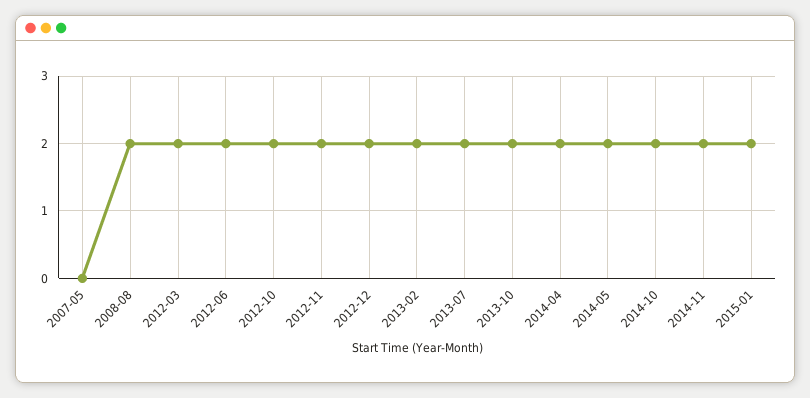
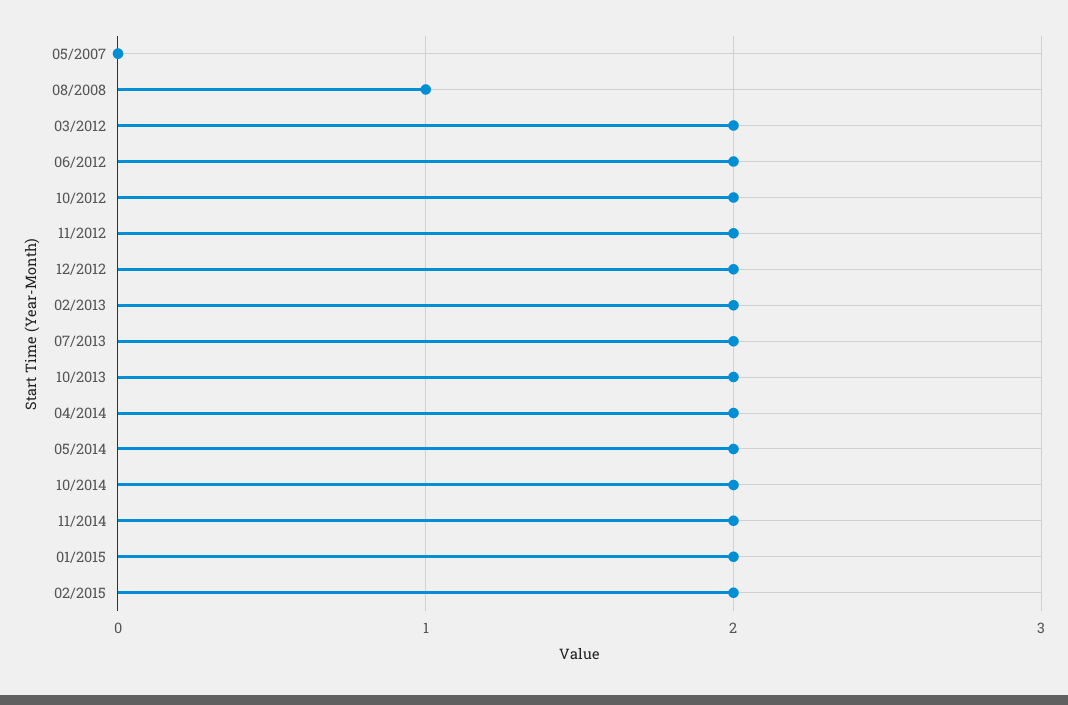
2008-08: 2 -> 1
02/2015: none -> 2

